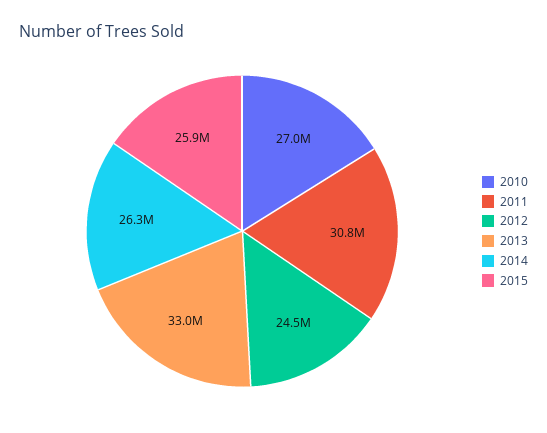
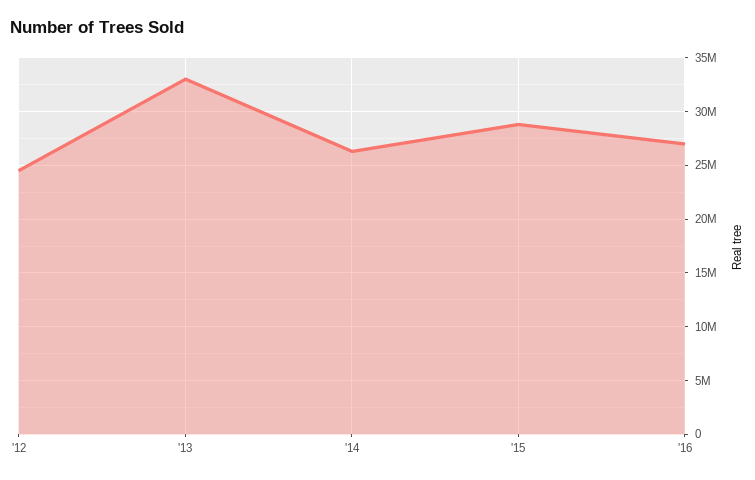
2010: 27000000 -> none
2011: 30800000 -> none
2015: 25900000 -> 29000000
'16: none -> 27000000

